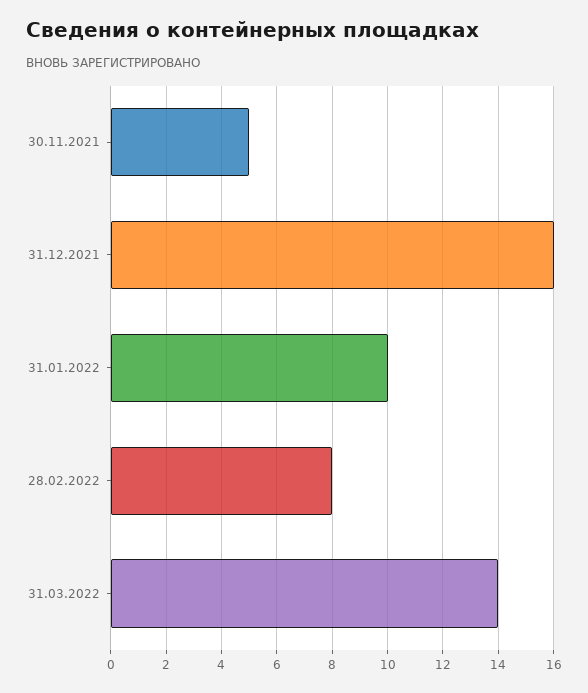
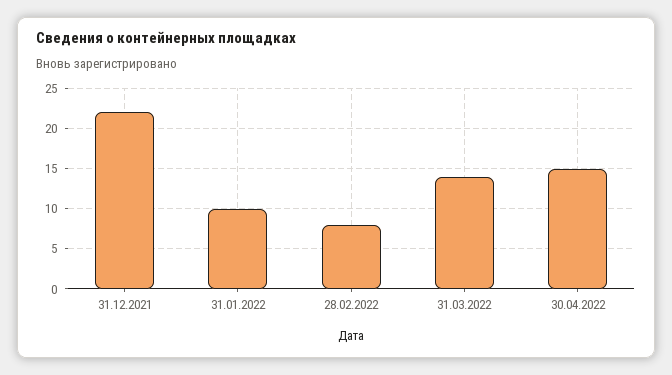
30.11.2021: 5 -> none
31.12.2021: 16 -> 22
30.04.2022: none -> 15

